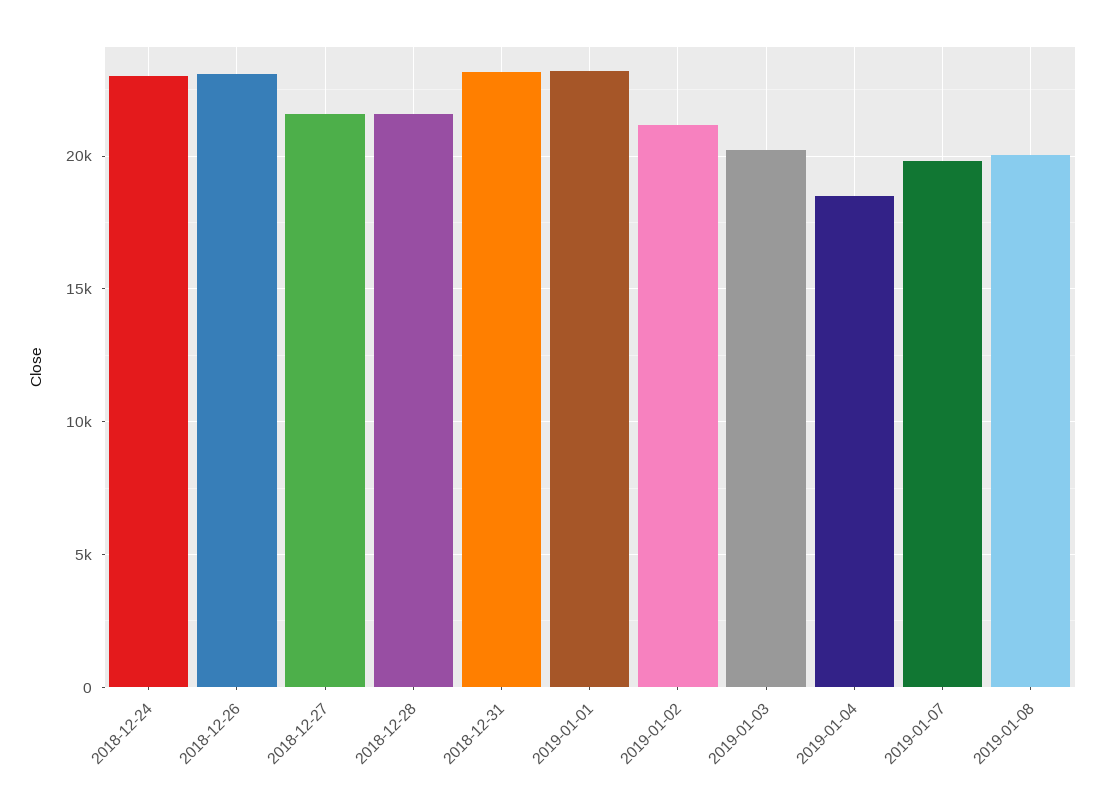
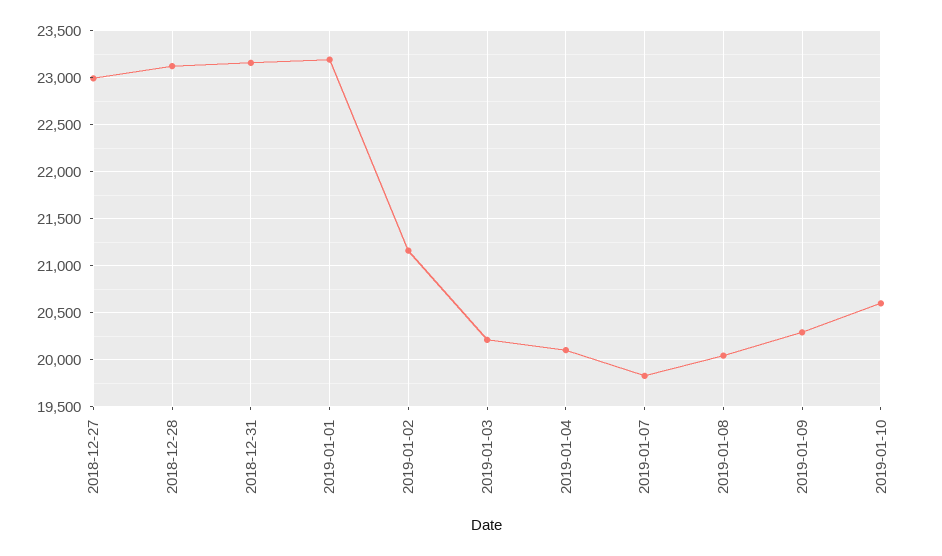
2018-12-24: 23000 -> none
2018-12-26: 23000 -> none
2018-12-27: 21500 -> 23000
2018-12-28: 21500 -> 23100
2019-01-04: 18500 -> 20100
2019-01-09: none -> 20300
2019-01-10: none -> 20600

